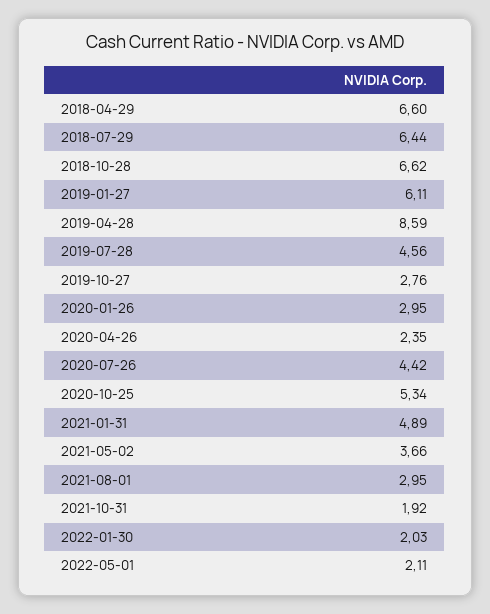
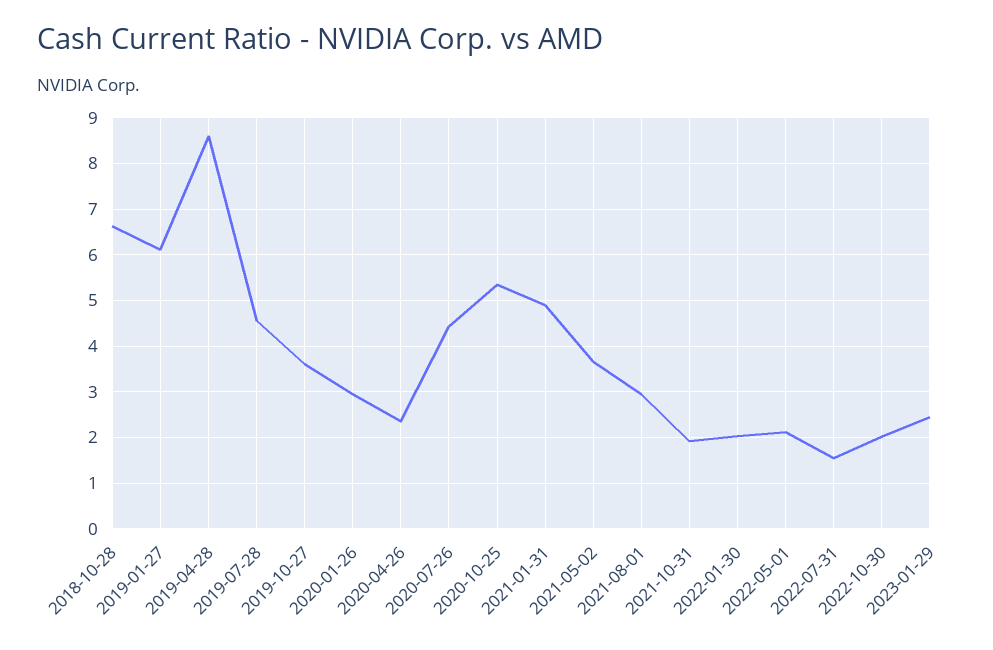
2018-04-29: 6.6 -> none
2018-07-29: 6.44 -> none
2019-10-27: 2.76 -> 3.6
2022-07-31: none -> 1.6
2022-10-30: none -> 2
2023-01-29: none -> 2.4

